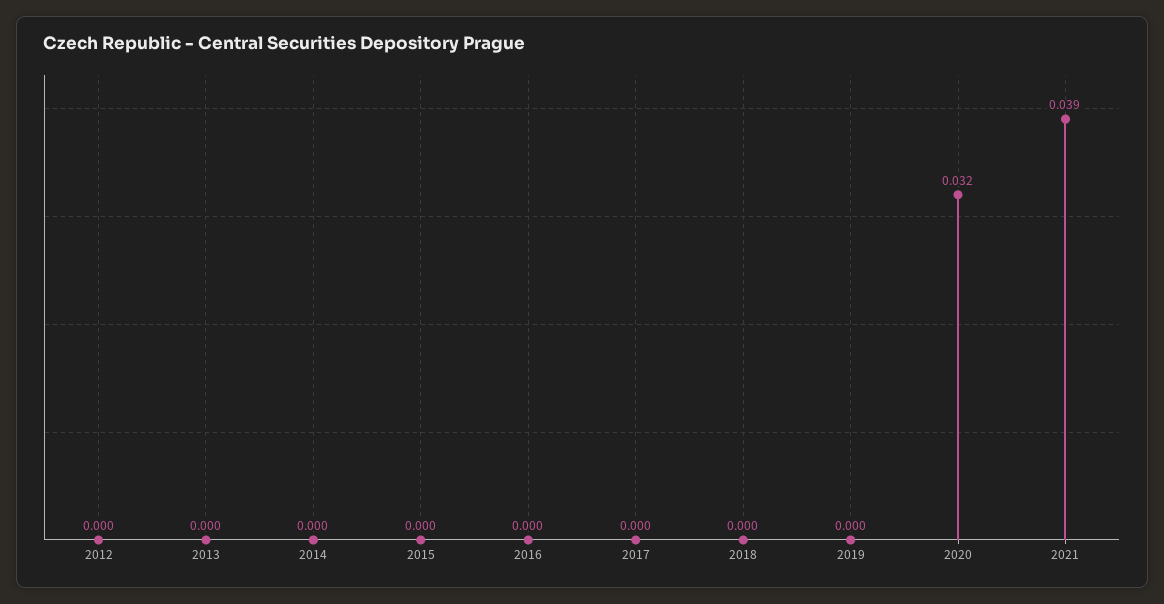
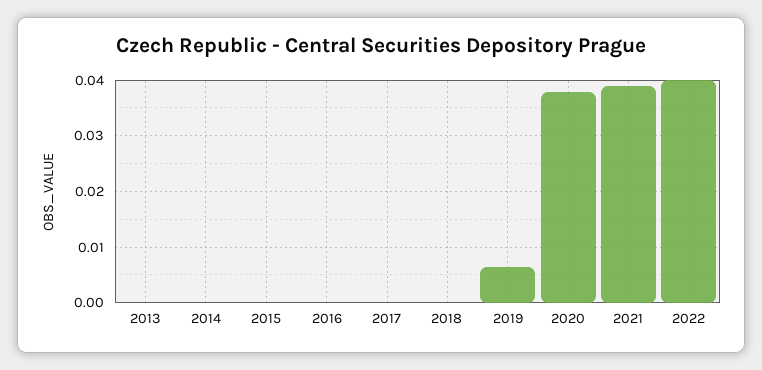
2012: 0 -> none
2019: 0 -> 0.006
2020: 0.032 -> 0.038
2022: none -> 0.04

